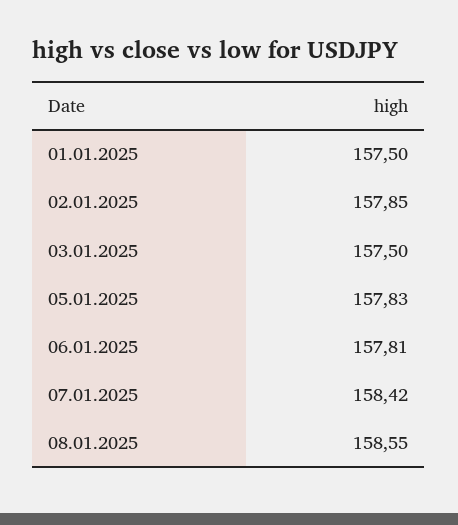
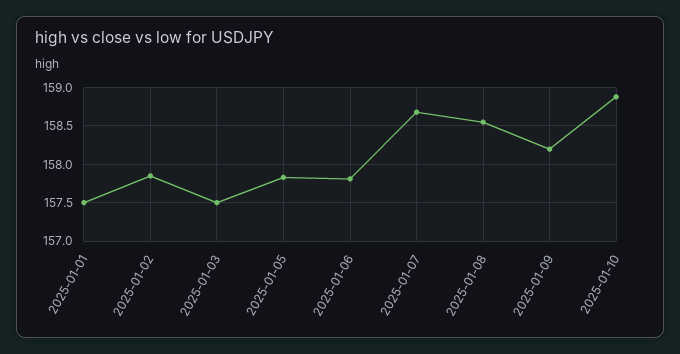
07.01.2025: 158.42 -> 158.7
2025-01-09: none -> 158.2
2025-01-10: none -> 158.9

